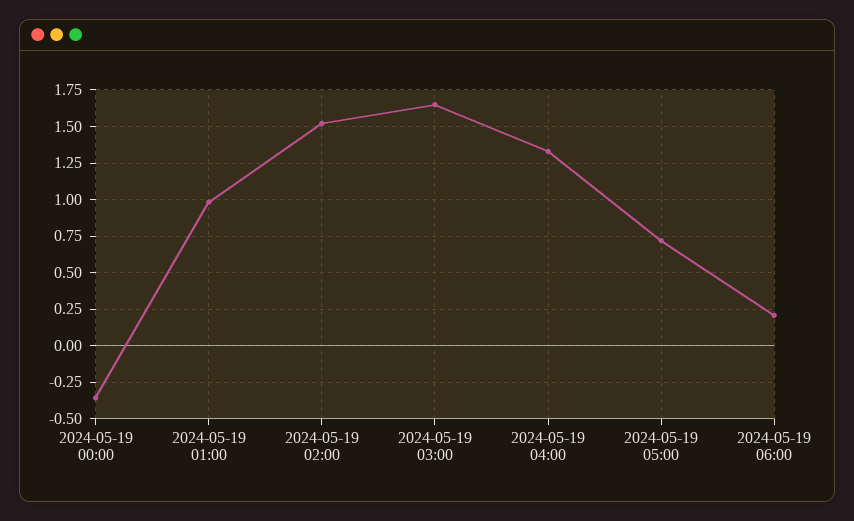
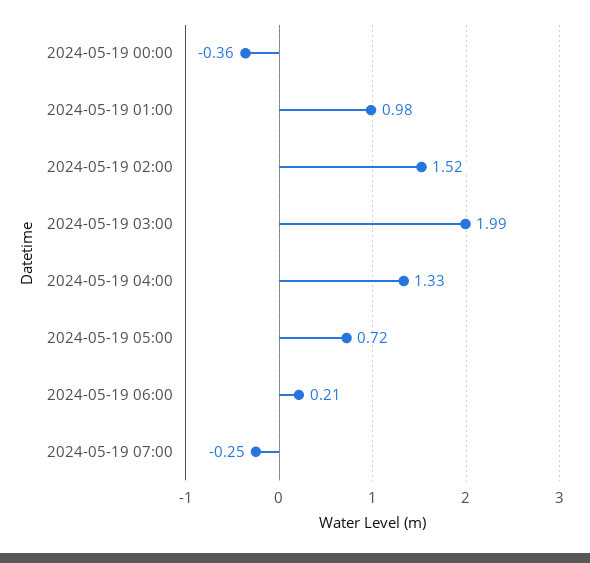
2024-05-19 03:00: 1.65 -> 1.99
2024-05-19 07:00: none -> -0.25

